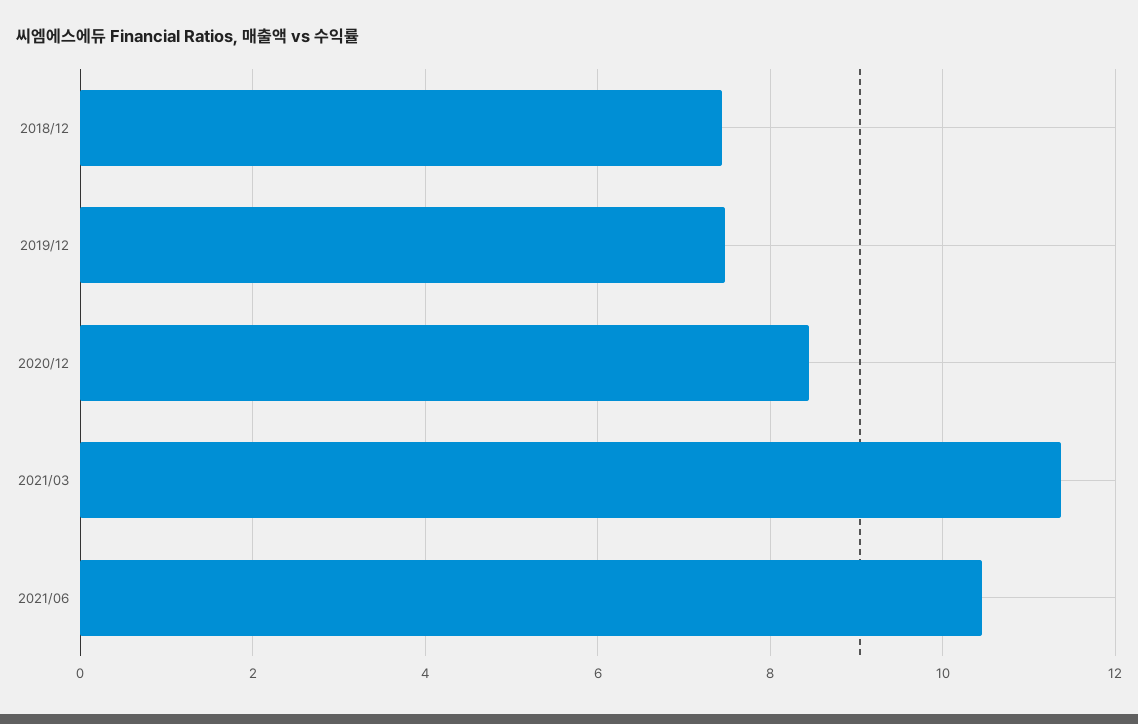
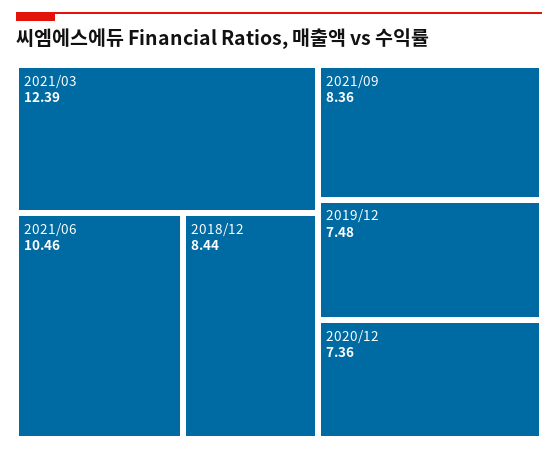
2018/12: 7.4 -> 8.44
2020/12: 8.4 -> 7.36
2021/03: 11.4 -> 12.39
2021/09: none -> 8.36

